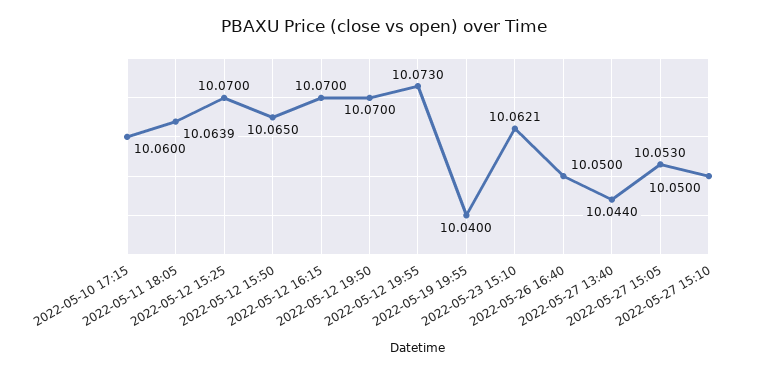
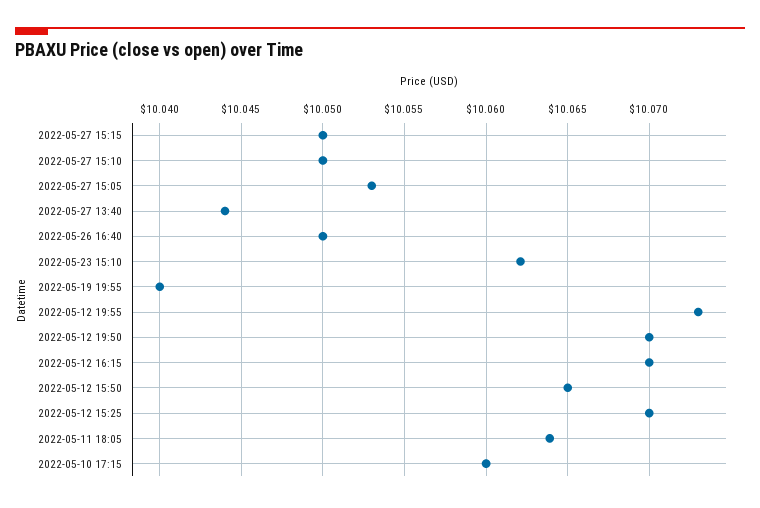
2022-05-27 15:15: none -> 10.05

